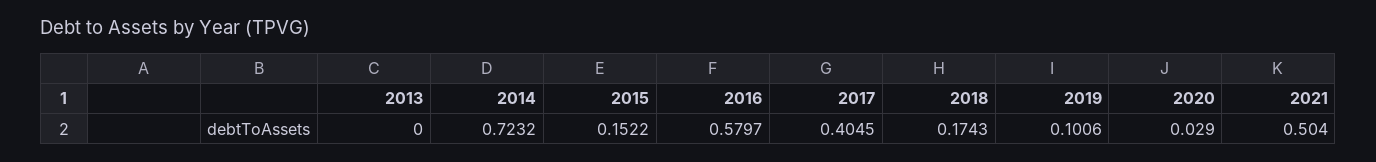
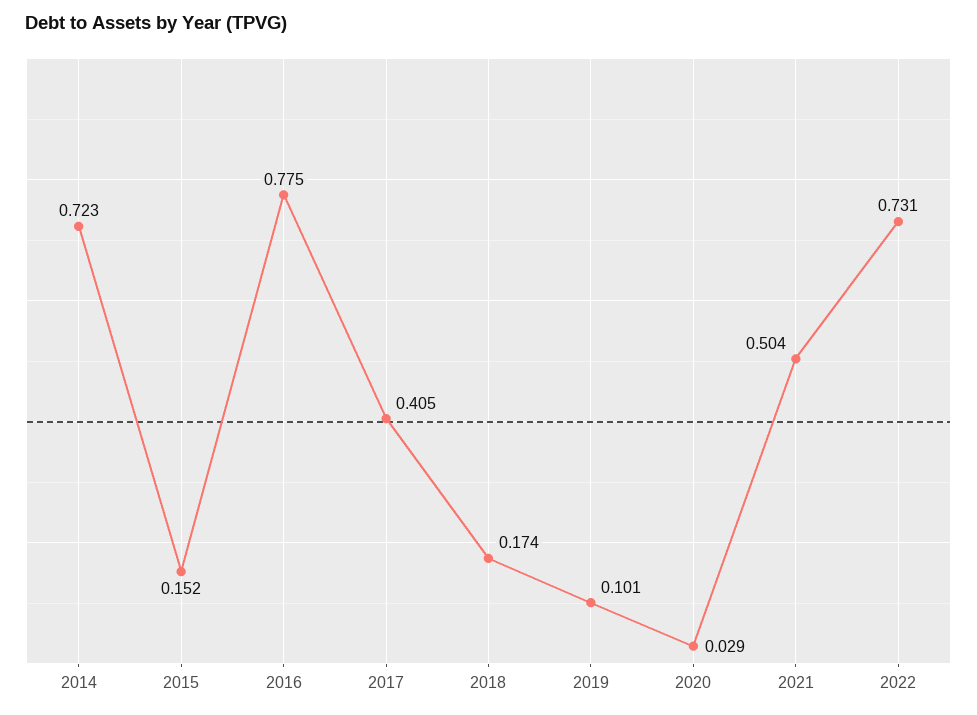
2013: 0 -> none
2016: 0.5797 -> 0.775
2022: none -> 0.731

